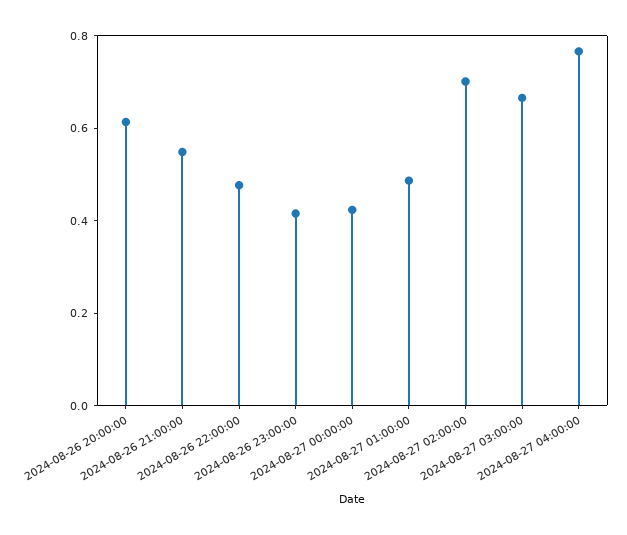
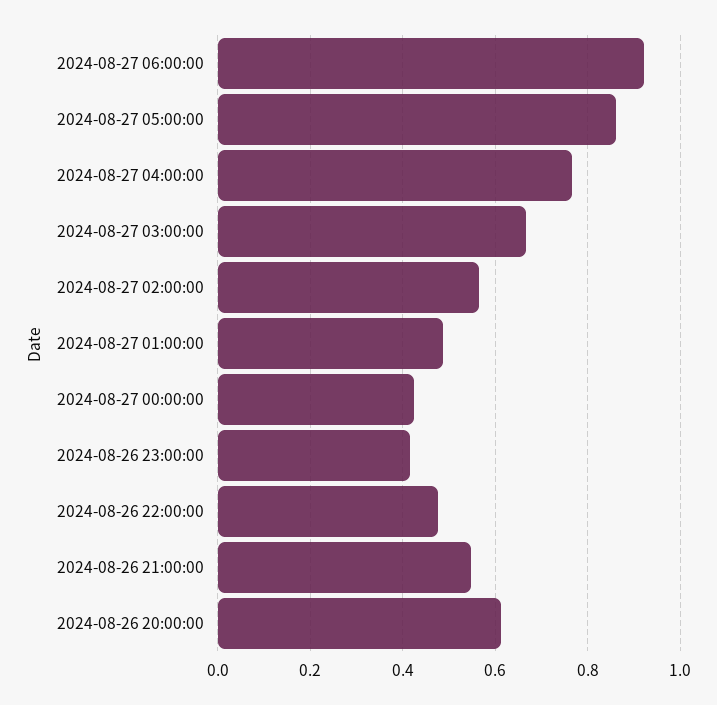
2024-08-27 02:00:00: 0.7 -> 0.56
2024-08-27 06:00:00: none -> 0.92
2024-08-27 05:00:00: none -> 0.86

